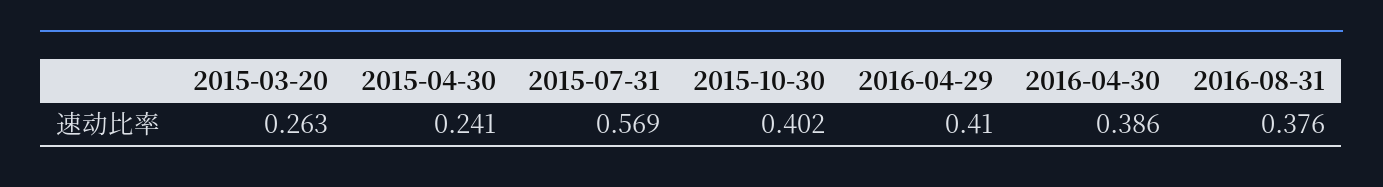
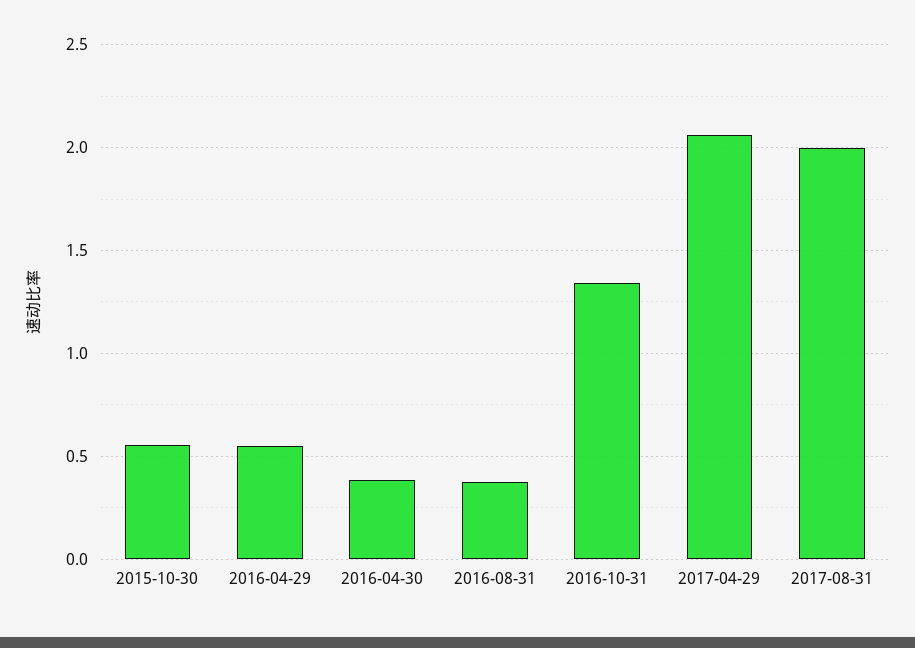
2015-03-20: 0.263 -> none
2015-04-30: 0.241 -> none
2015-07-31: 0.569 -> none
2015-10-30: 0.402 -> 0.55
2016-04-29: 0.41 -> 0.55
2016-10-31: none -> 1.35
2017-04-29: none -> 2.05
2017-08-31: none -> 2

